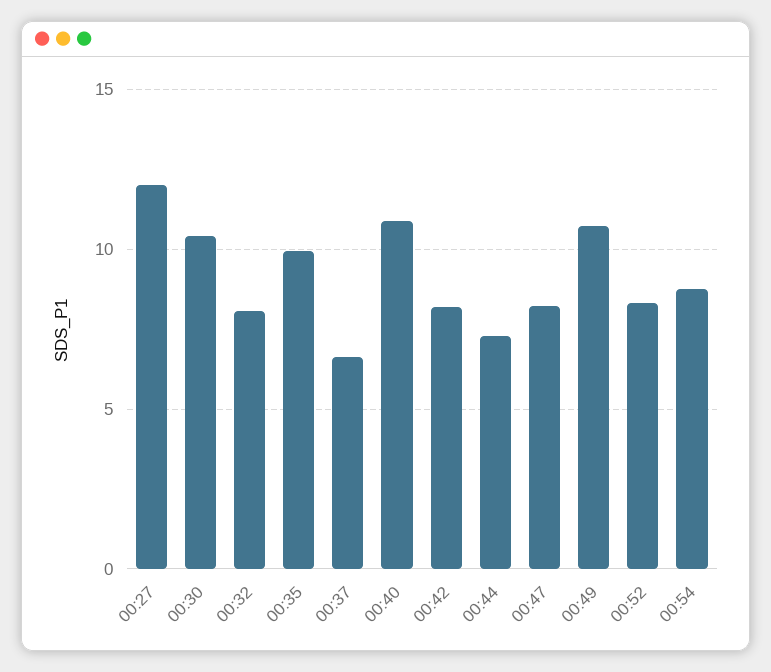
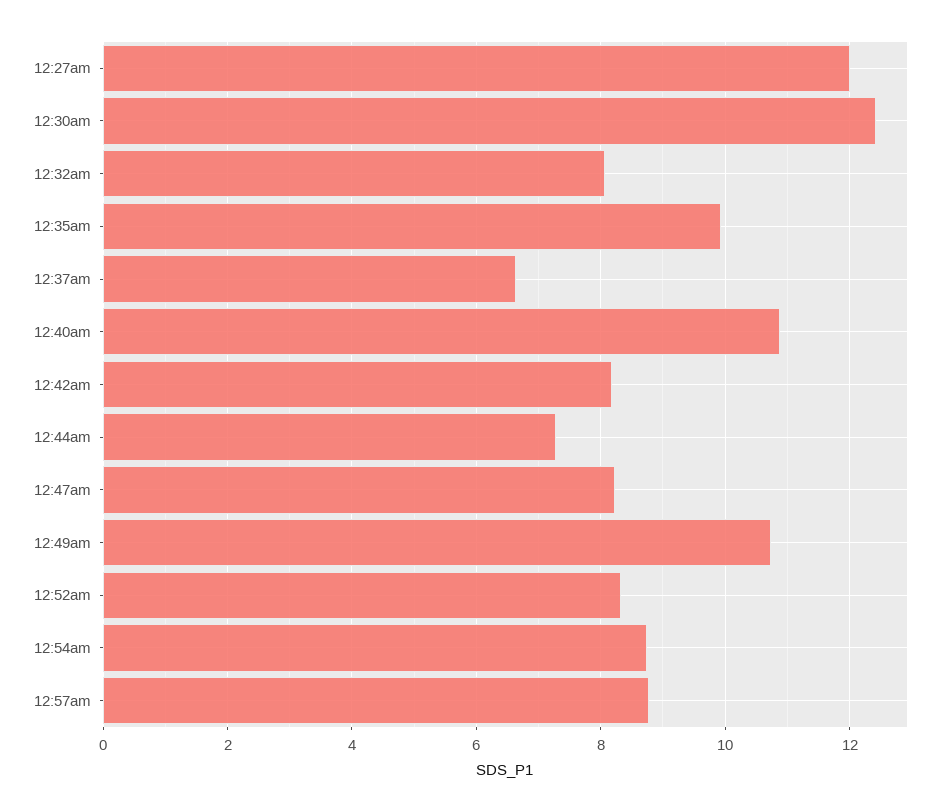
00:30: 10.5 -> 12.4
12:57am: none -> 8.8

